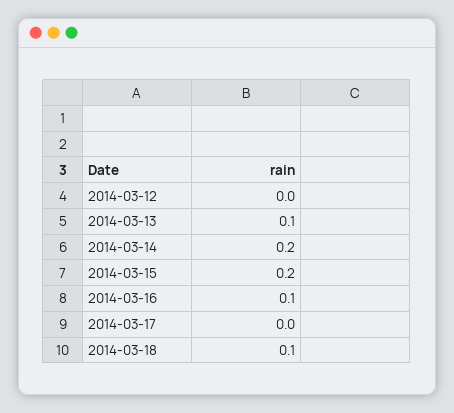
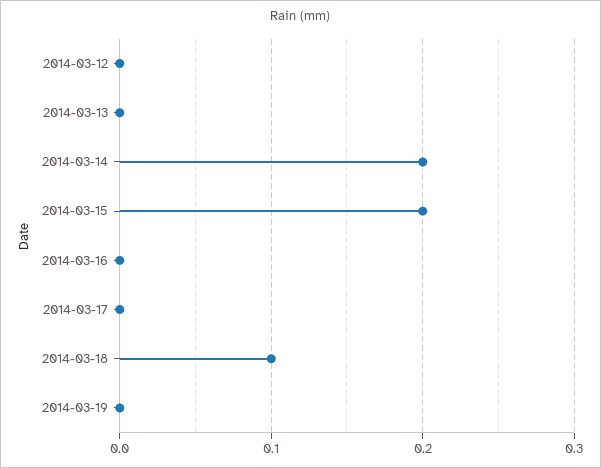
2014-03-13: 0.1 -> 0
2014-03-16: 0.1 -> 0
2014-03-19: none -> 0

